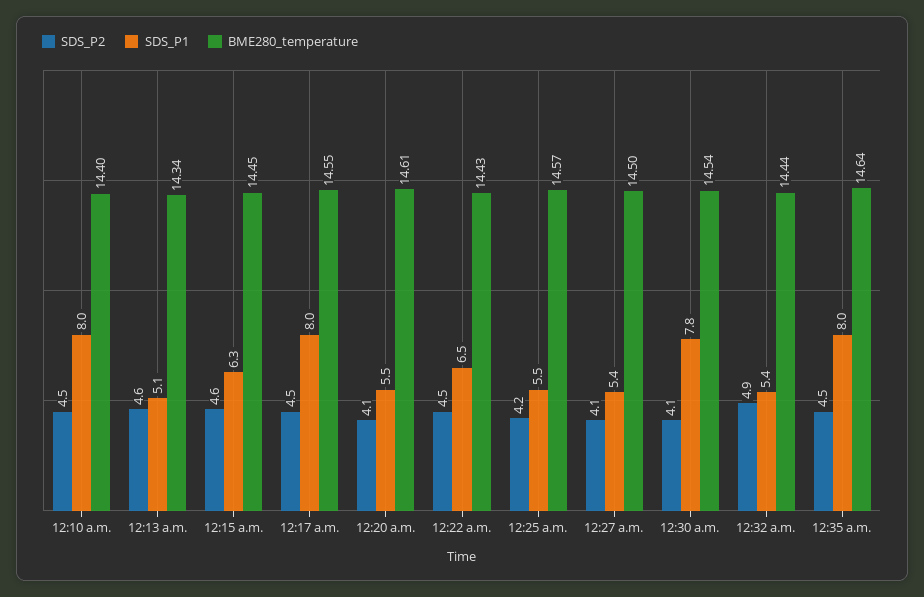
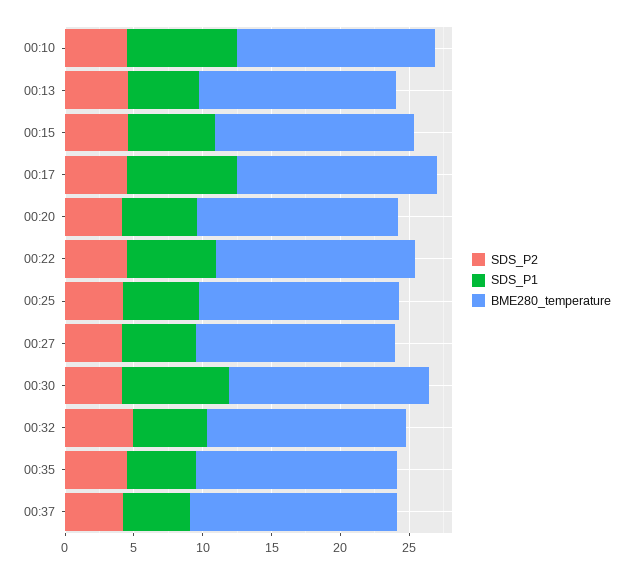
SDS_P1, 12:35 a.m.: 8 -> 5
SDS_P2, 00:37: none -> 4
SDS_P1, 00:37: none -> 5
BME280_temperature, 00:37: none -> 15

